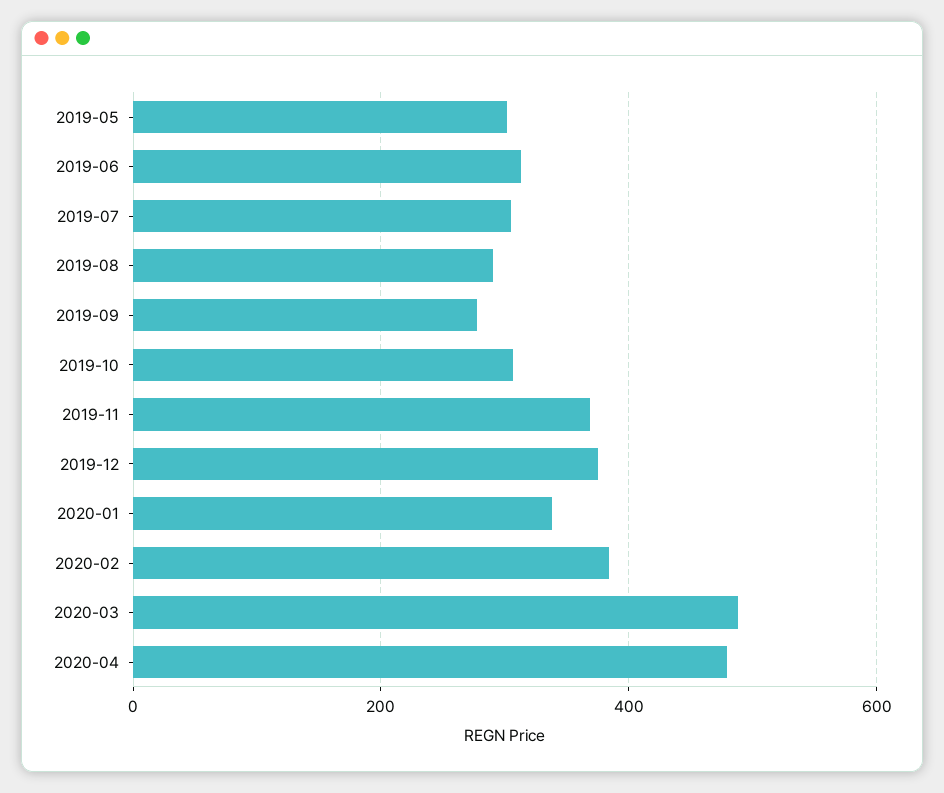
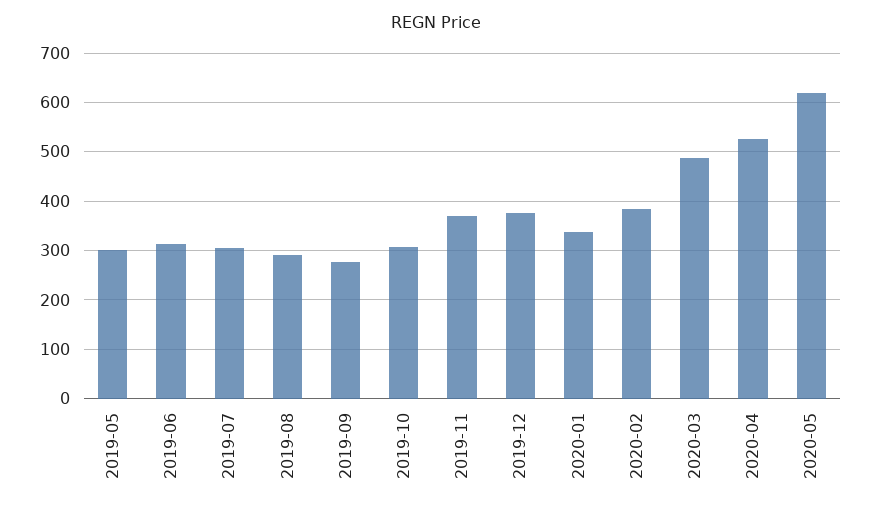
2020-04: 480 -> 520
2020-05: none -> 620

